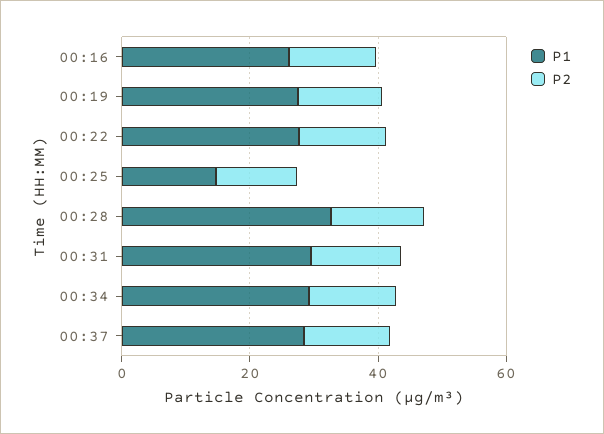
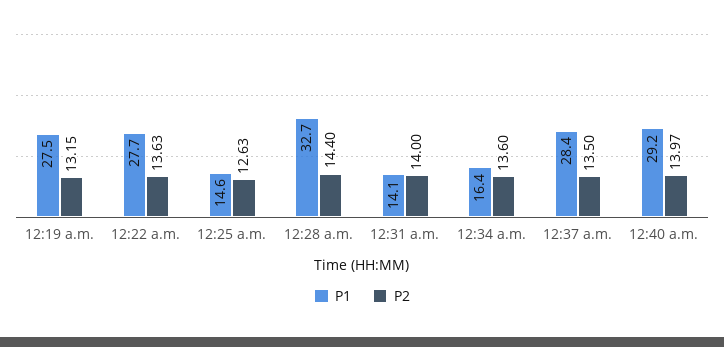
P1, 00:16: 25 -> none
P2, 00:16: 15 -> none
P1, 00:31: 30 -> 14.1
P1, 00:34: 30 -> 16.4
P1, 12:40 a.m.: none -> 29.2
P2, 12:40 a.m.: none -> 13.97

